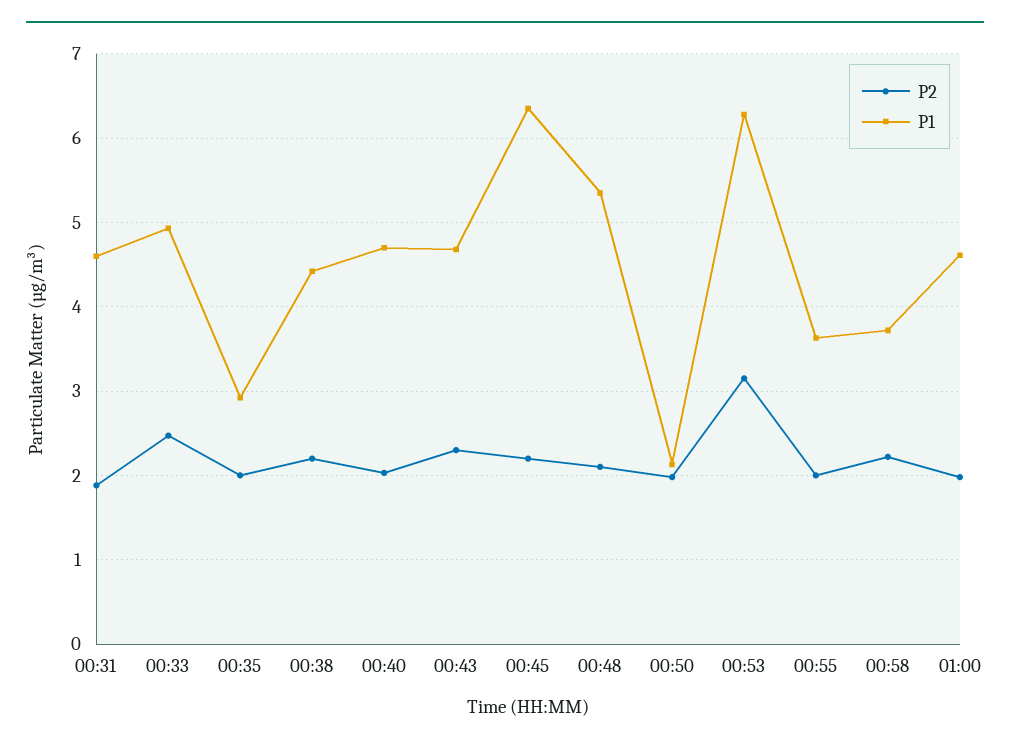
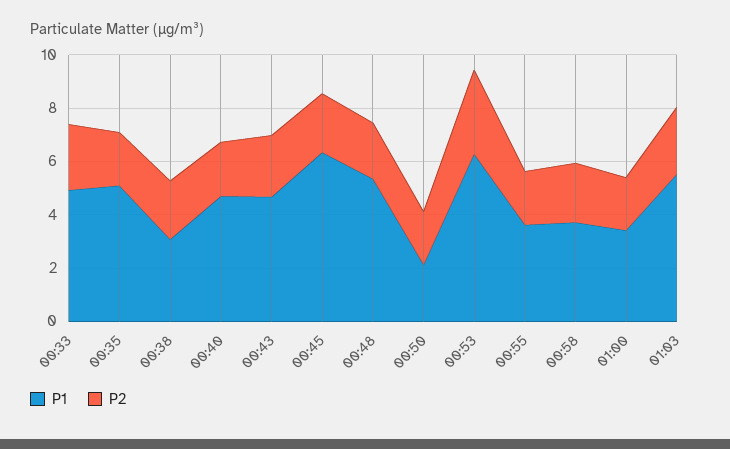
P2, 00:31: 1.9 -> none
P1, 00:31: 4.6 -> none
P1, 00:35: 2.9 -> 5
P1, 00:38: 4.4 -> 3
P1, 01:00: 4.6 -> 3.5
P1, 01:03: none -> 5.5
P2, 01:03: none -> 2.5

